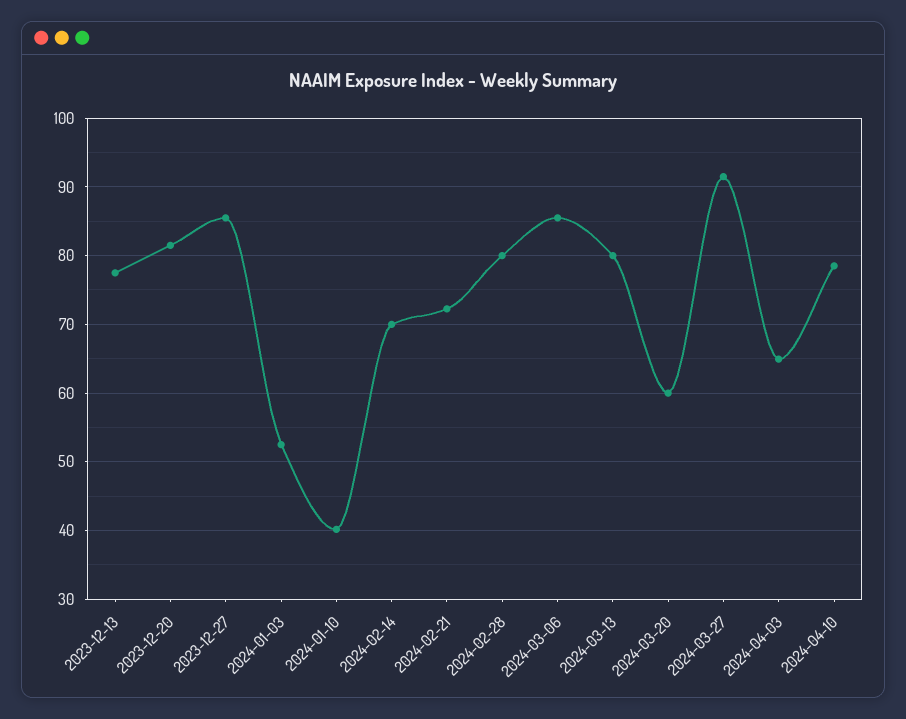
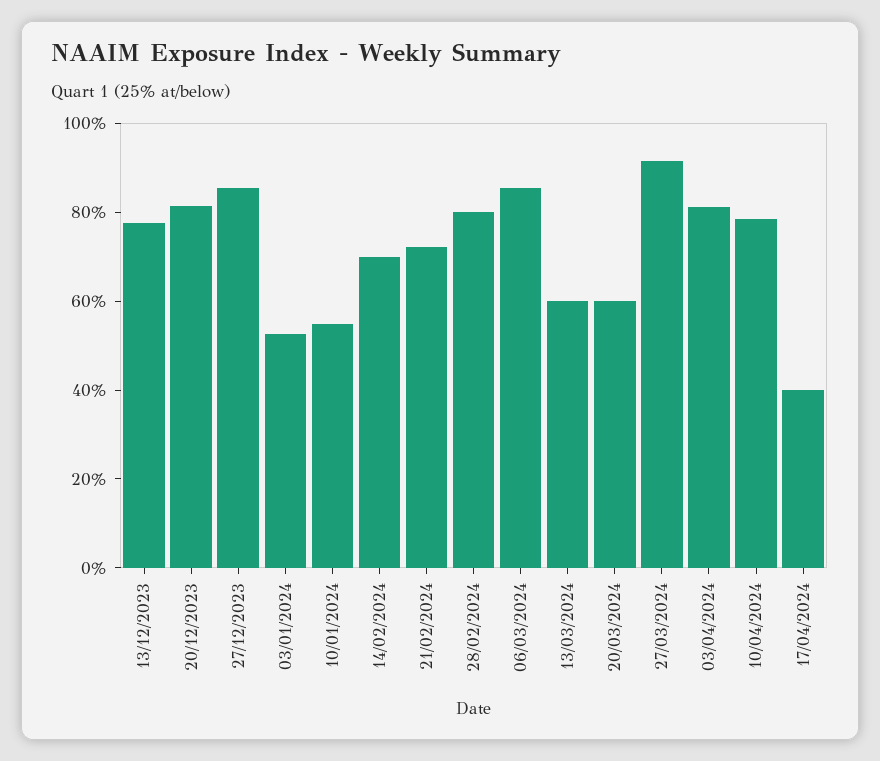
2024-01-10: 40 -> 55
2024-03-13: 80 -> 60
2024-04-03: 65 -> 80
17/04/2024: none -> 40

